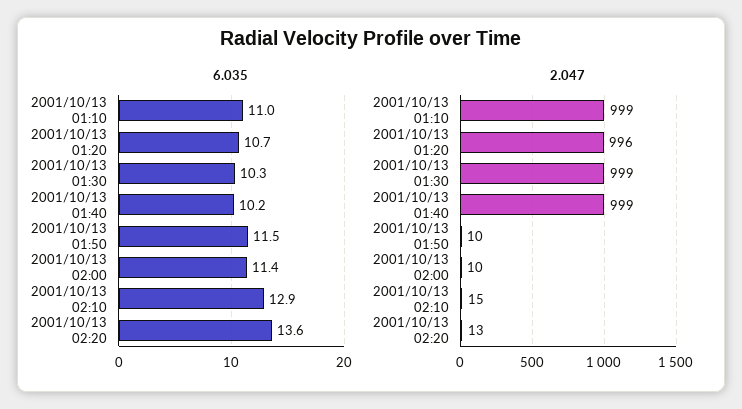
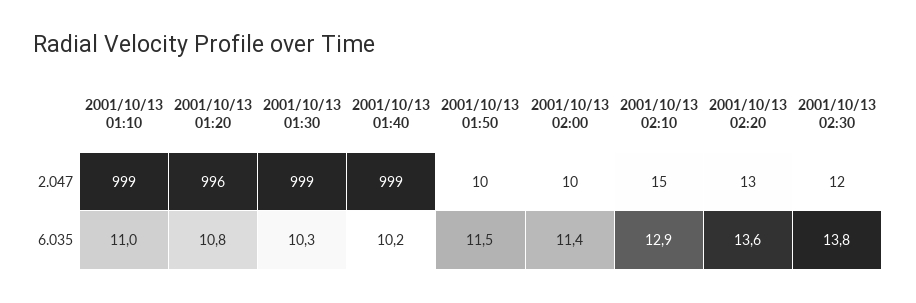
6.035, 2001/10/13 01:20: 10.7 -> 10.8
2.047, 2001/10/13 02:30: none -> 12
6.035, 2001/10/13 02:30: none -> 13.8

